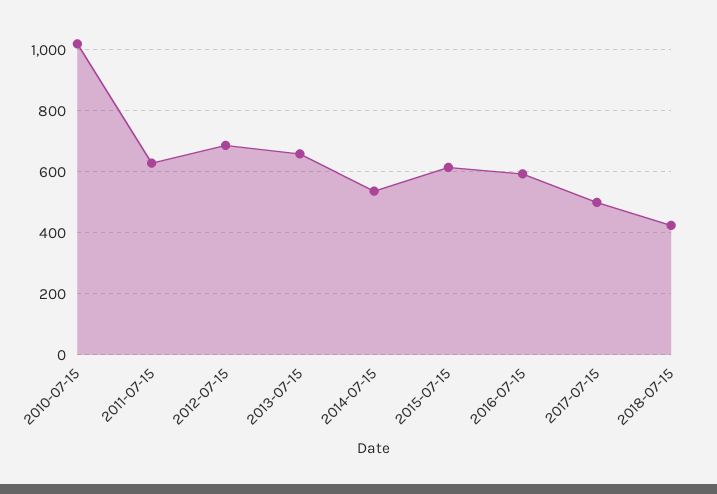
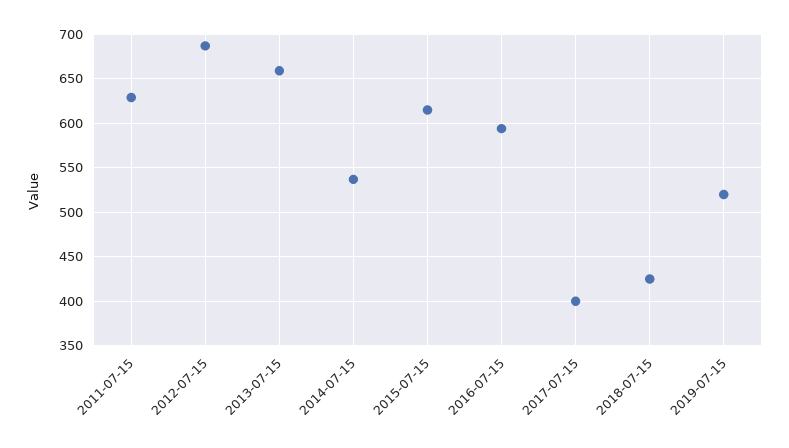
2010-07-15: 1020 -> none
2017-07-15: 500 -> 400
2019-07-15: none -> 520

